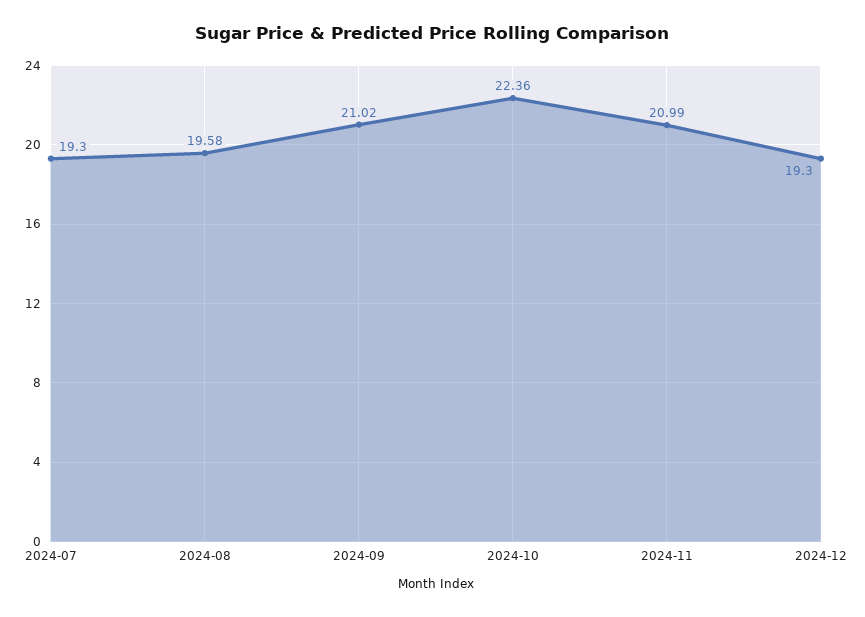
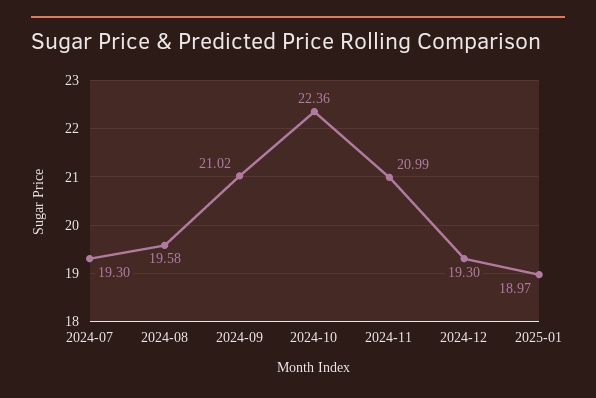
2025-01: none -> 18.97

